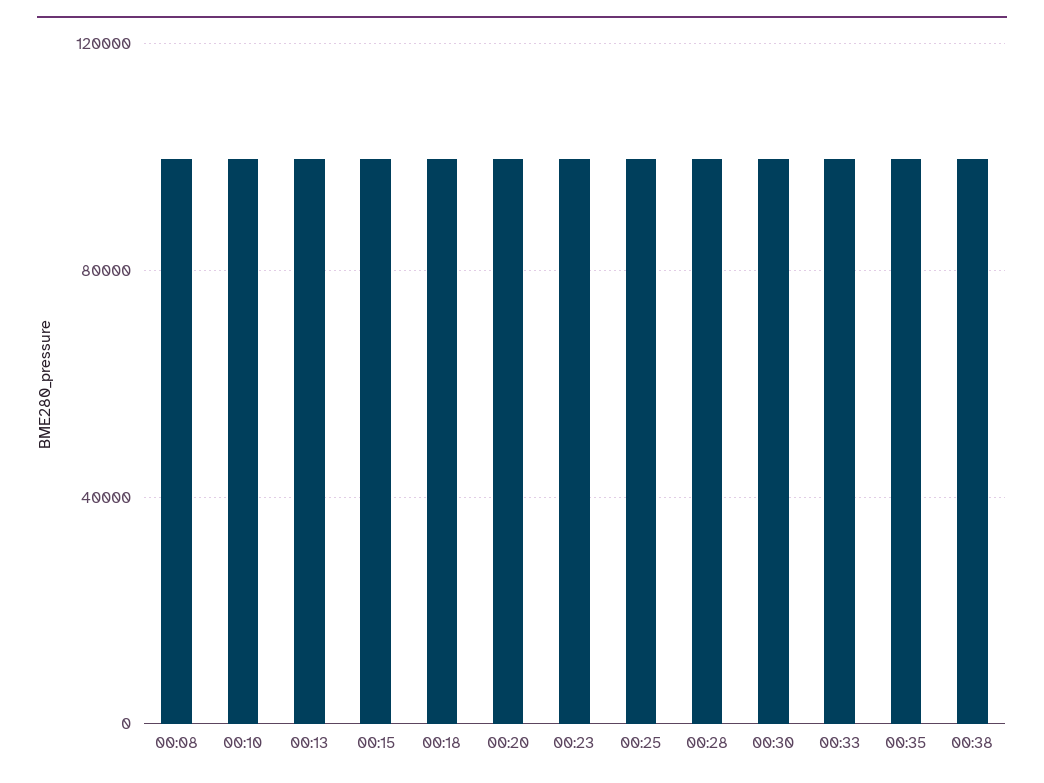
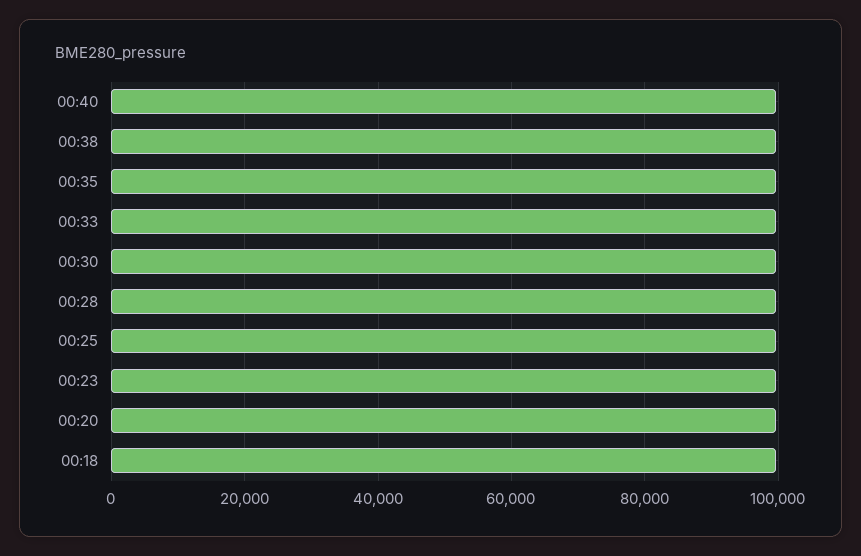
00:08: 100000 -> none
00:10: 100000 -> none
00:13: 100000 -> none
00:15: 100000 -> none
00:40: none -> 100000

